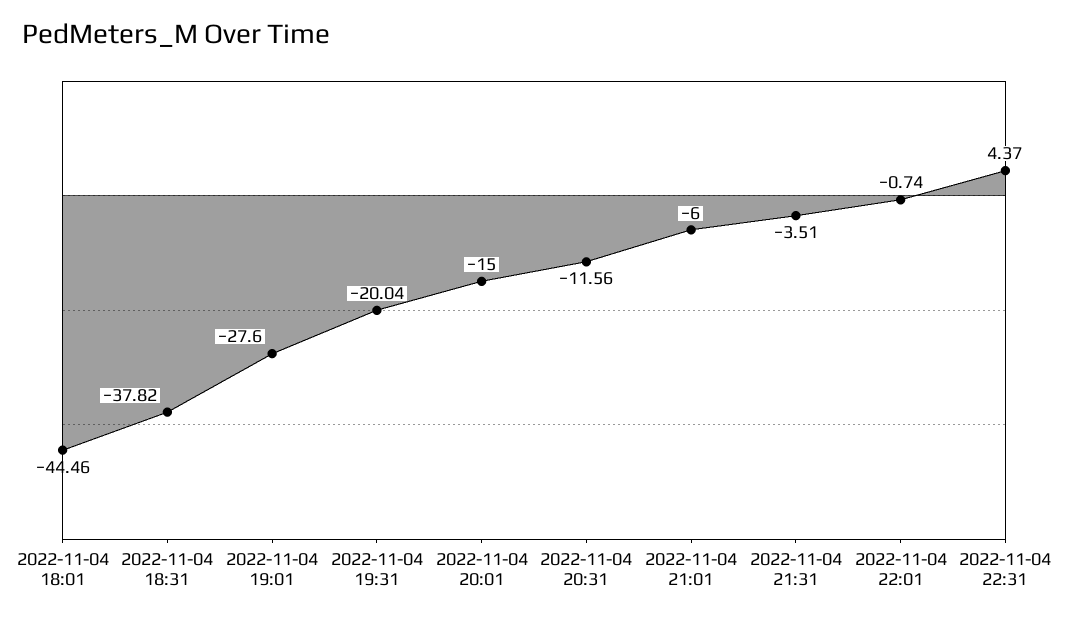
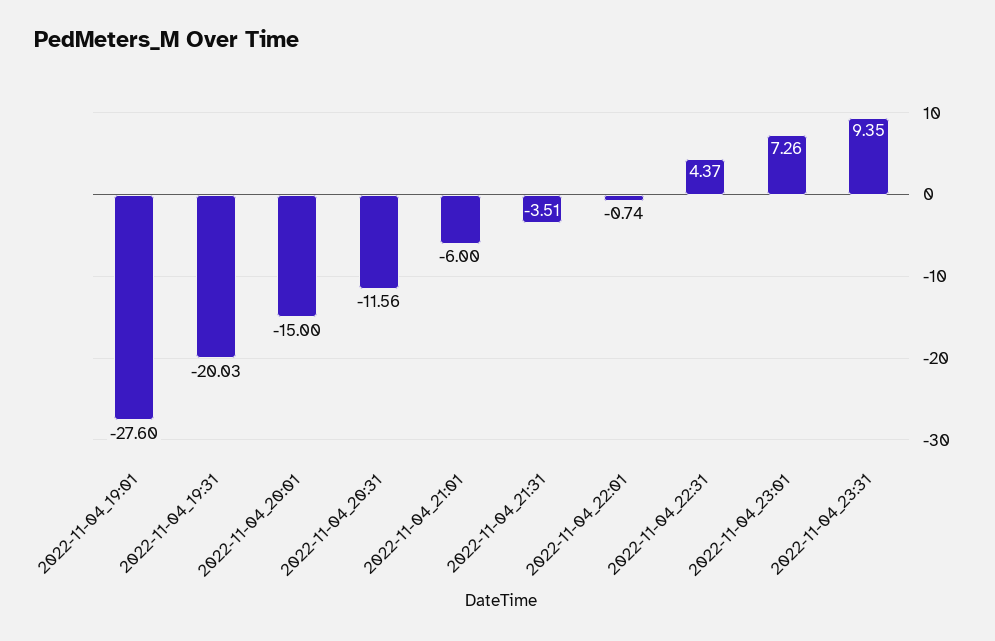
2022-11-04 18:01: -44.46 -> none
2022-11-04 18:31: -37.82 -> none
2022-11-04 19:31: -20.04 -> -20.03
2022-11-04_23:01: none -> 7.26
2022-11-04_23:31: none -> 9.35

